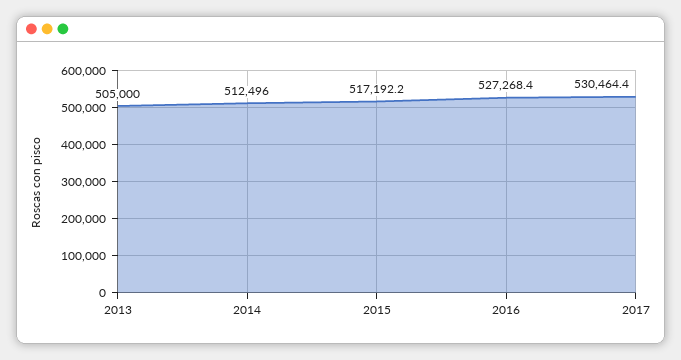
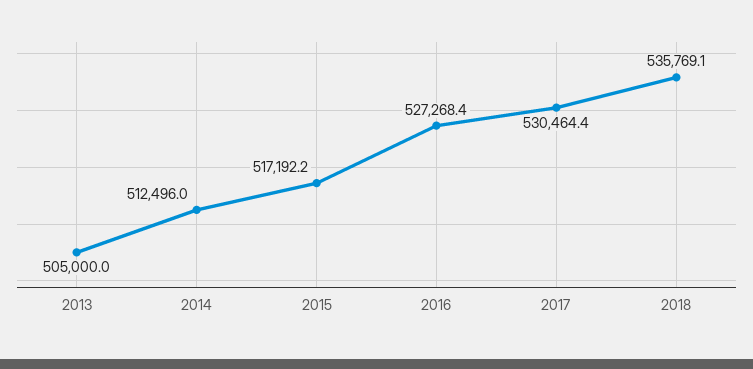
2018: none -> 535769.1

